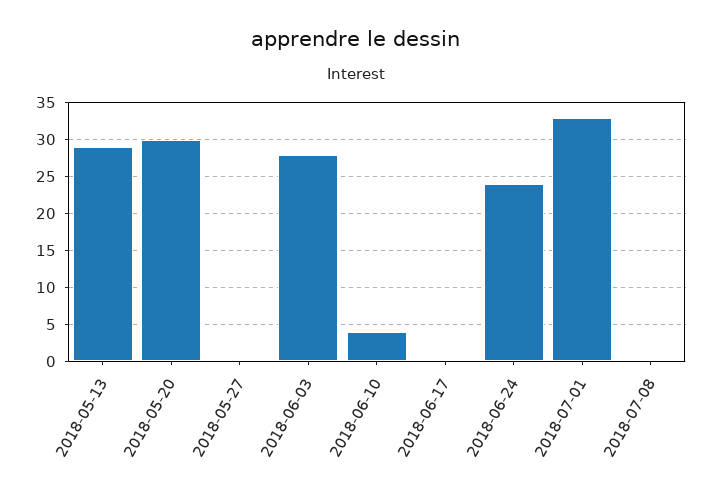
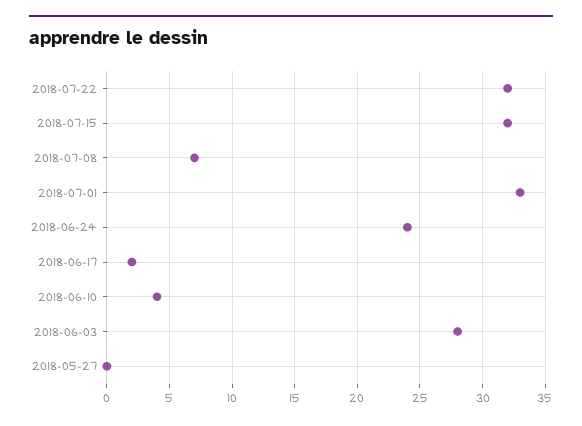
2018-05-13: 29 -> none
2018-05-20: 30 -> none
2018-06-17: 0 -> 2
2018-07-08: 0 -> 7
2018-07-22: none -> 32
2018-07-15: none -> 32

